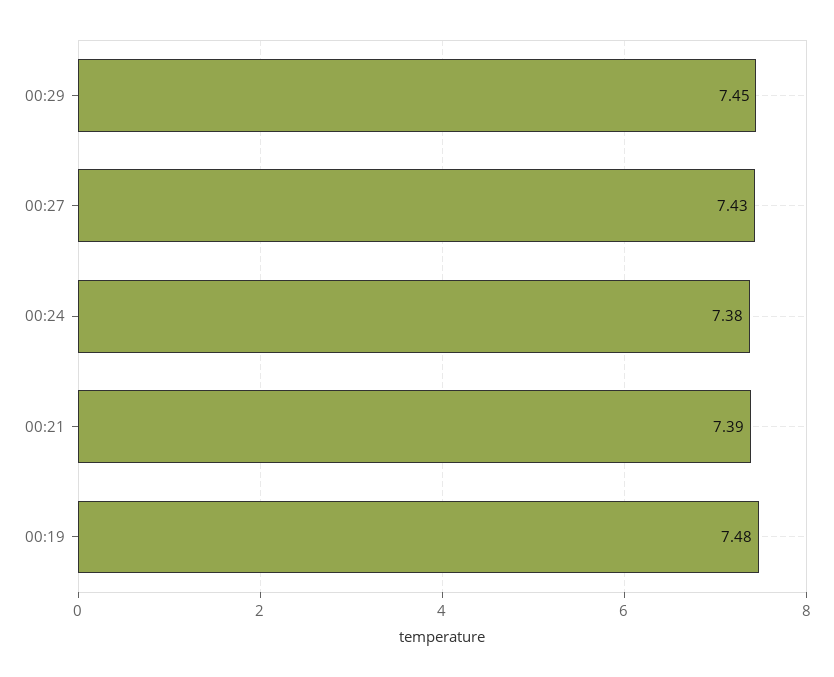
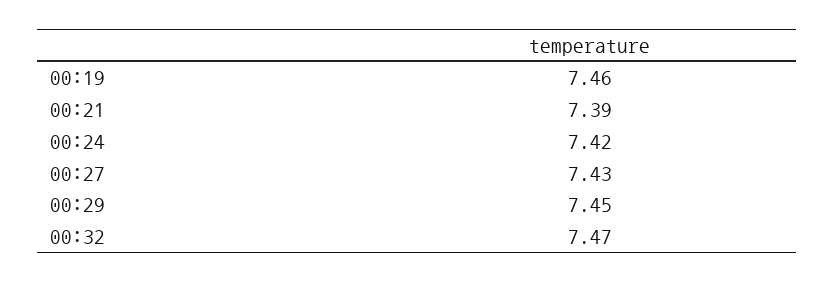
00:24: 7.38 -> 7.42
00:19: 7.48 -> 7.46
00:32: none -> 7.47

